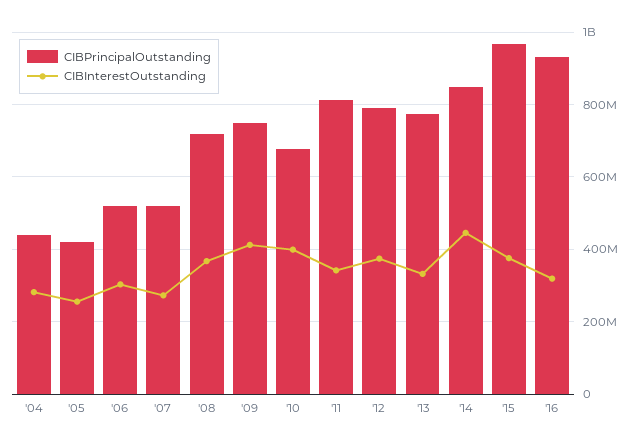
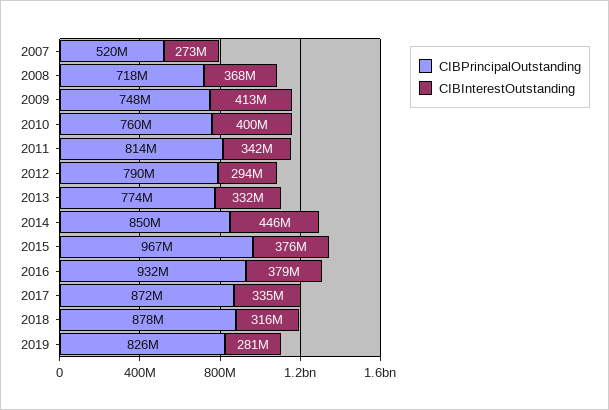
CIBPrincipalOutstanding, '04: 440000000 -> none
CIBInterestOutstanding, '04: 280000000 -> none
CIBPrincipalOutstanding, '05: 420000000 -> none
CIBInterestOutstanding, '05: 260000000 -> none
CIBPrincipalOutstanding, '06: 520000000 -> none
CIBInterestOutstanding, '06: 300000000 -> none
CIBPrincipalOutstanding, '10: 680000000 -> 760000000
CIBInterestOutstanding, '12: 380000000 -> 294000000
CIBInterestOutstanding, '16: 320000000 -> 379000000
CIBPrincipalOutstanding, 2017: none -> 872000000
CIBInterestOutstanding, 2017: none -> 335000000
CIBPrincipalOutstanding, 2018: none -> 878000000
CIBInterestOutstanding, 2018: none -> 316000000
CIBPrincipalOutstanding, 2019: none -> 826000000
CIBInterestOutstanding, 2019: none -> 281000000

